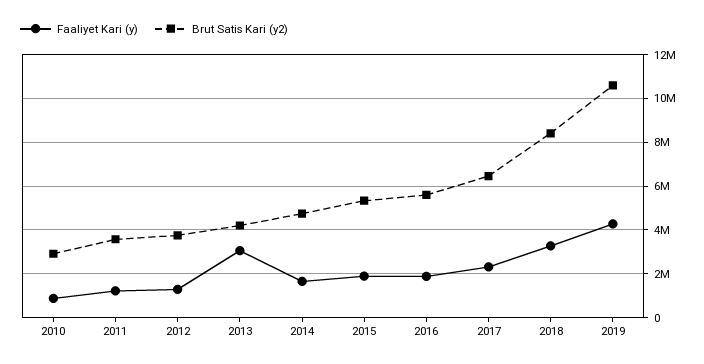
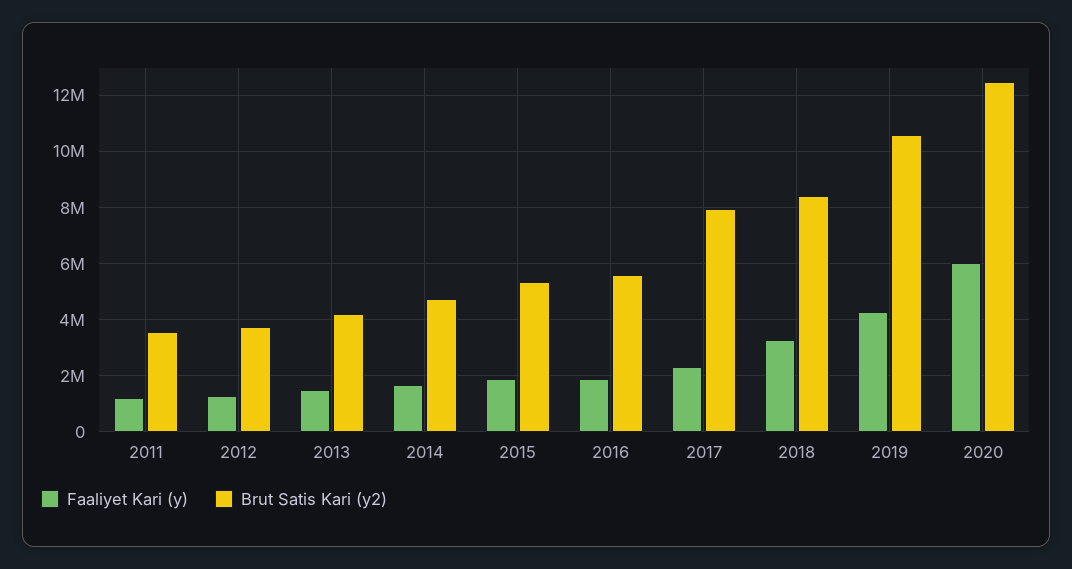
Faaliyet Kari (y), 2010: 1000000 -> none
Brut Satis Kari (y2), 2010: 3000000 -> none
Faaliyet Kari (y), 2013: 3000000 -> 1500000
Brut Satis Kari (y2), 2017: 6500000 -> 8000000
Faaliyet Kari (y), 2020: none -> 6000000
Brut Satis Kari (y2), 2020: none -> 12500000

